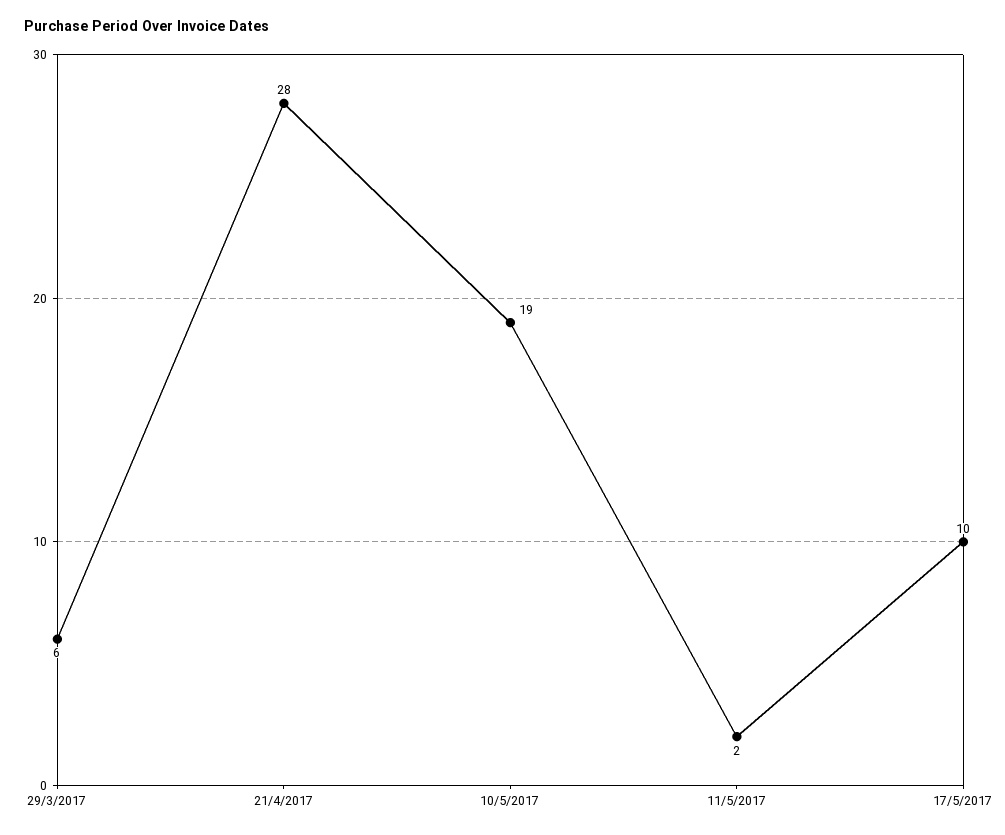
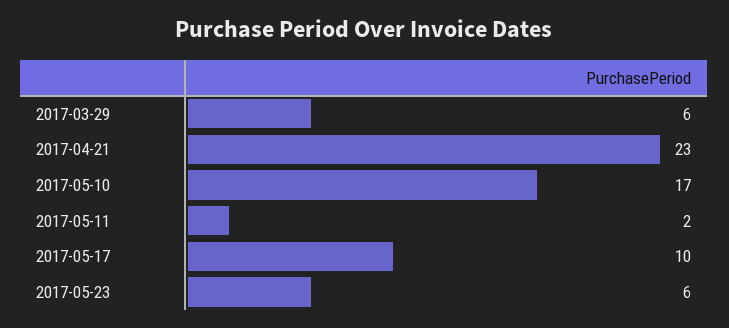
21/4/2017: 28 -> 23
10/5/2017: 19 -> 17
2017-05-23: none -> 6

